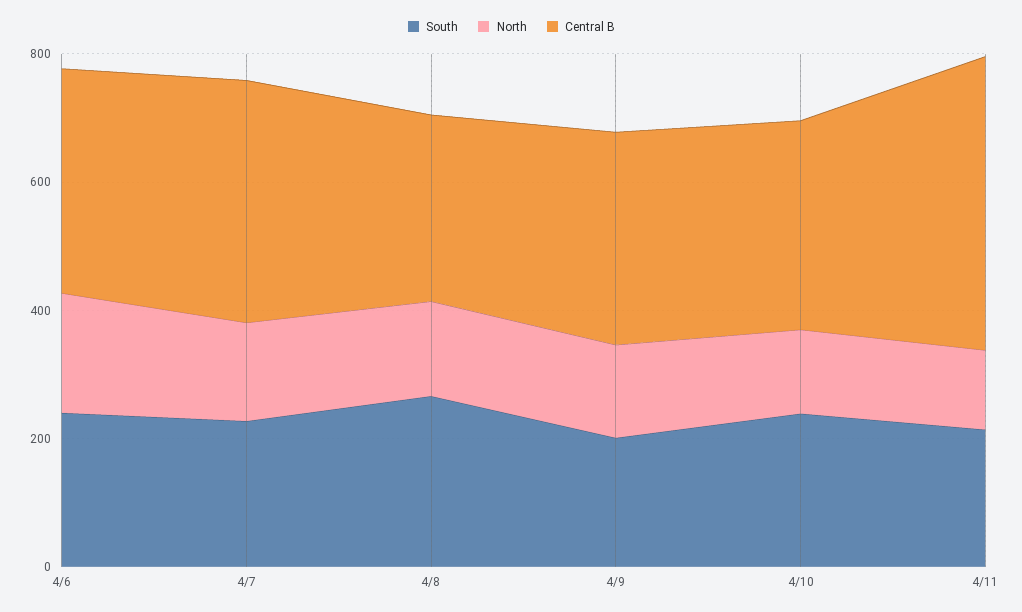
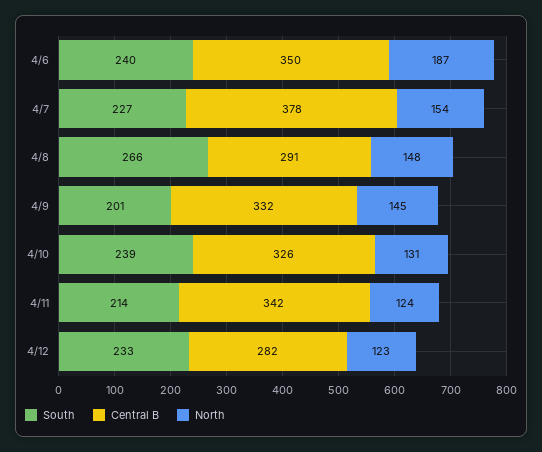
Central B, 4/11: 450 -> 342
South, 4/12: none -> 233
Central B, 4/12: none -> 282
North, 4/12: none -> 123

